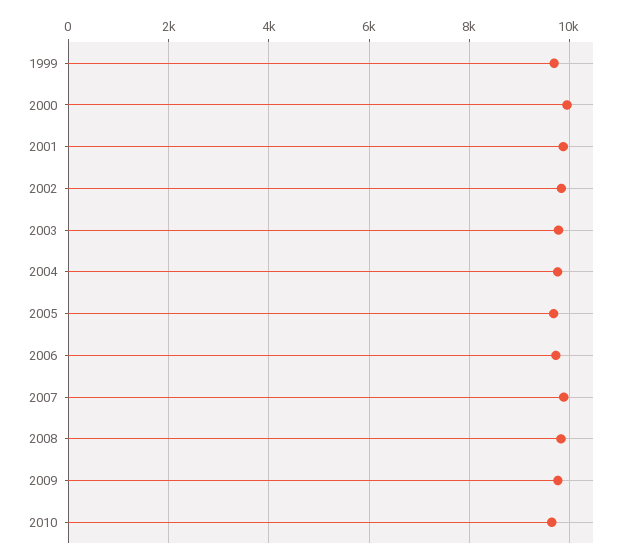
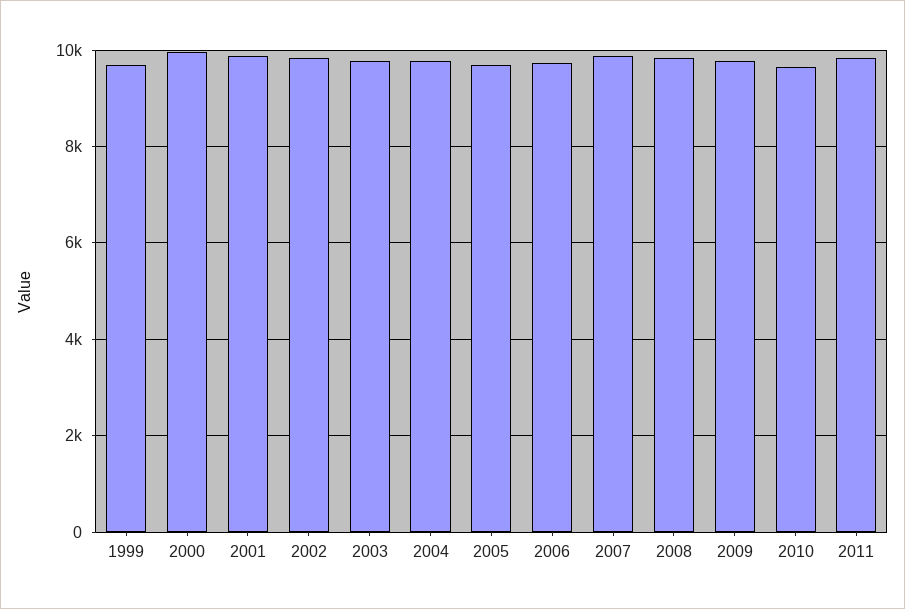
2011: none -> 9800

